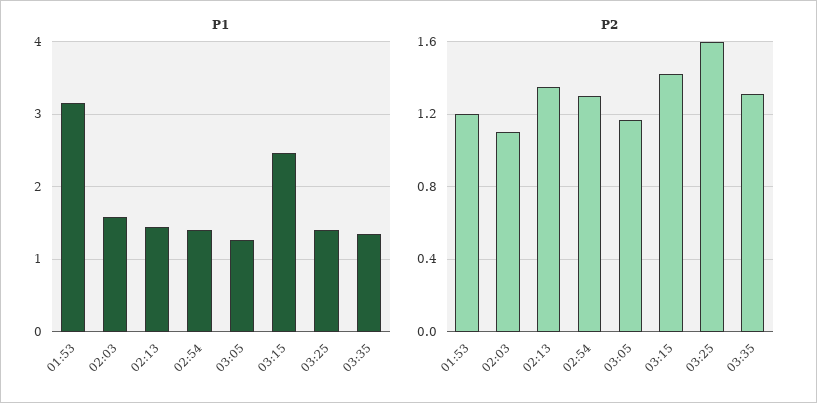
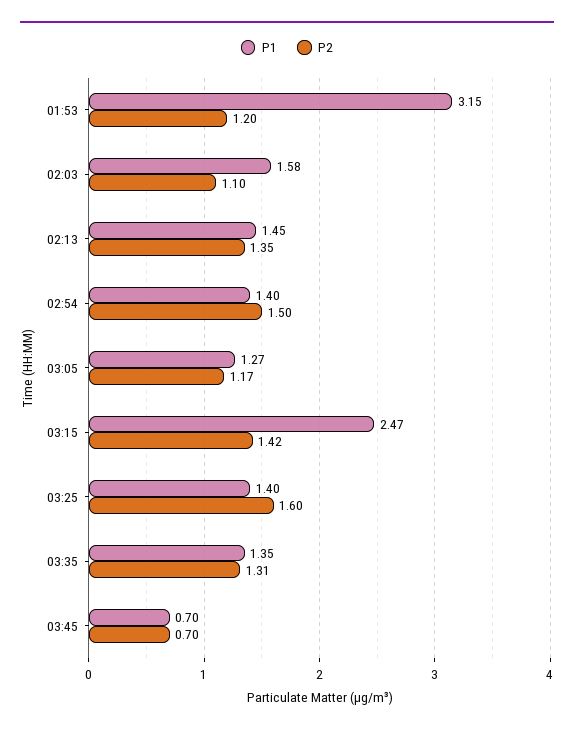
P2, 02:54: 1.3 -> 1.5
P1, 03:45: none -> 0.7
P2, 03:45: none -> 0.7

